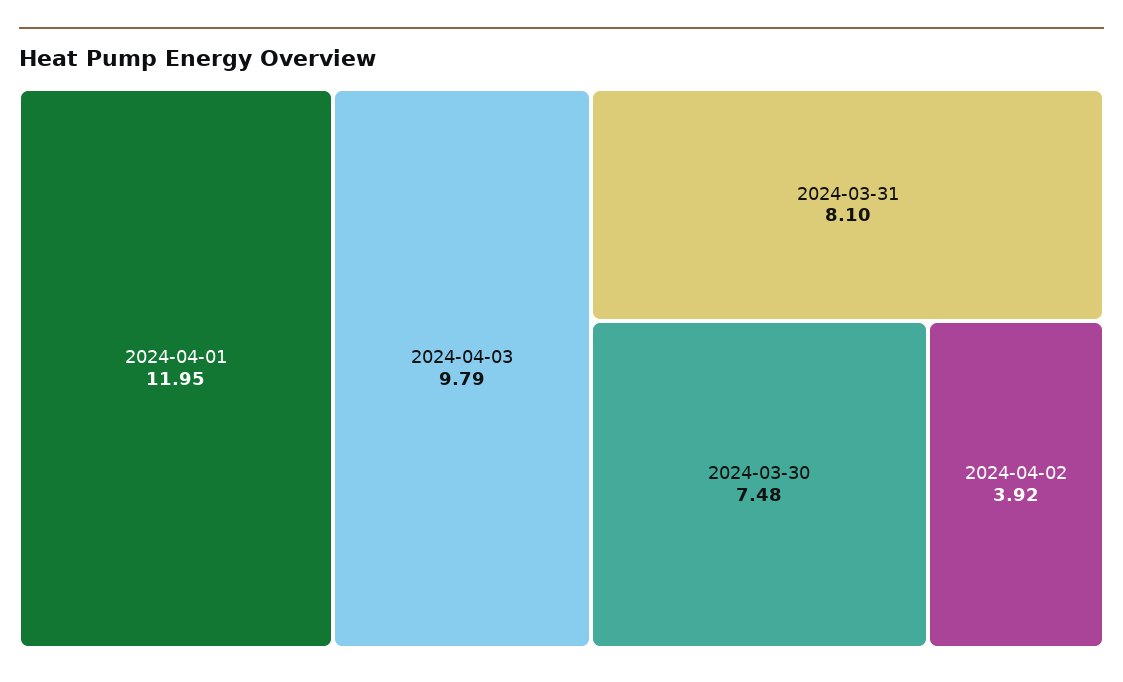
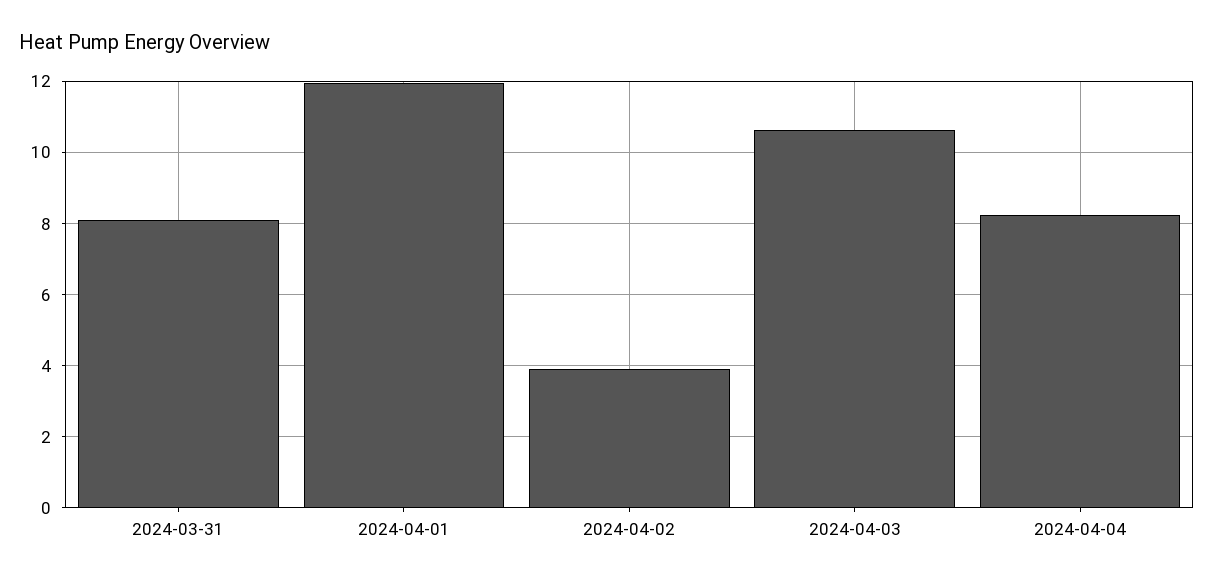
2024-04-03: 9.79 -> 10.6
2024-03-30: 7.48 -> none
2024-04-04: none -> 8.2

